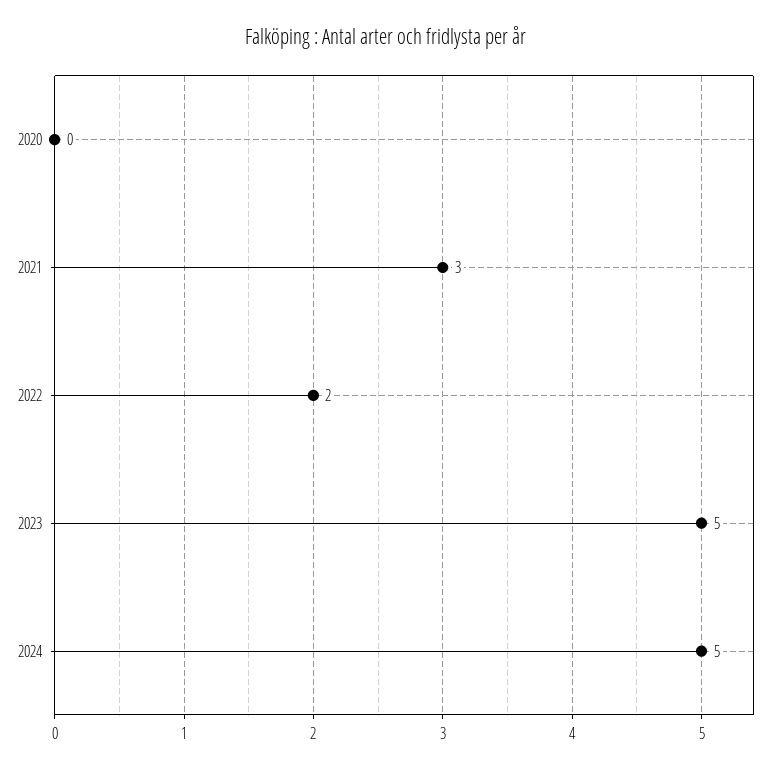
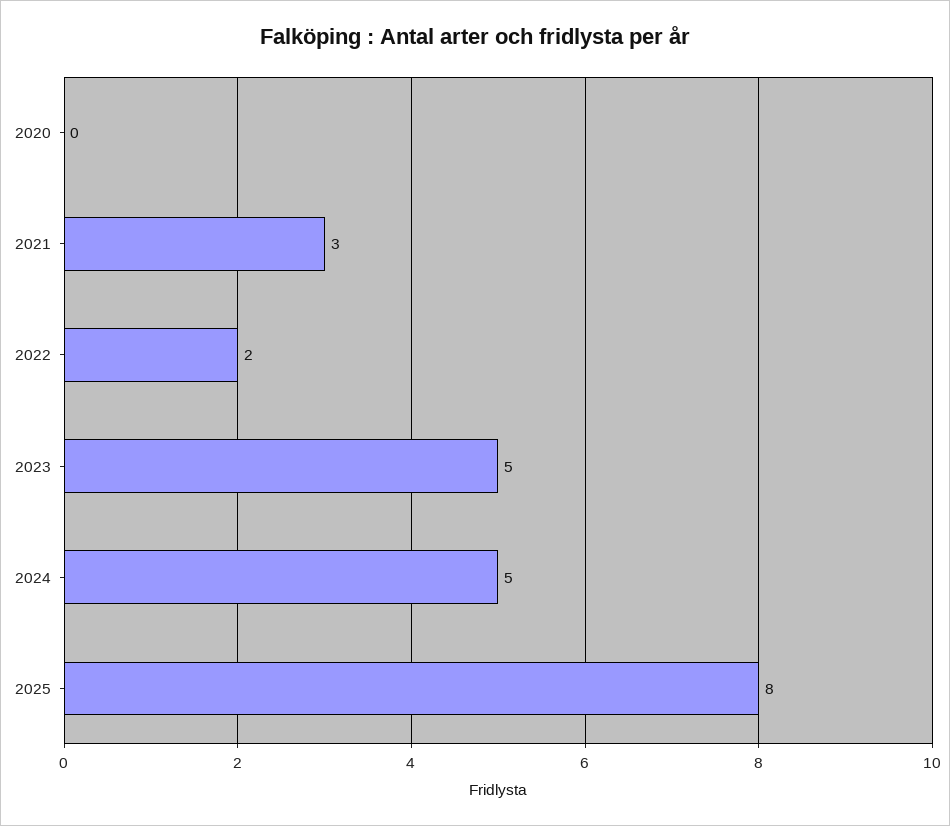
2025: none -> 8

